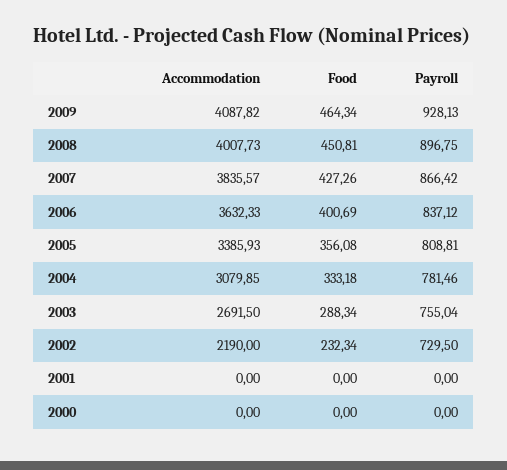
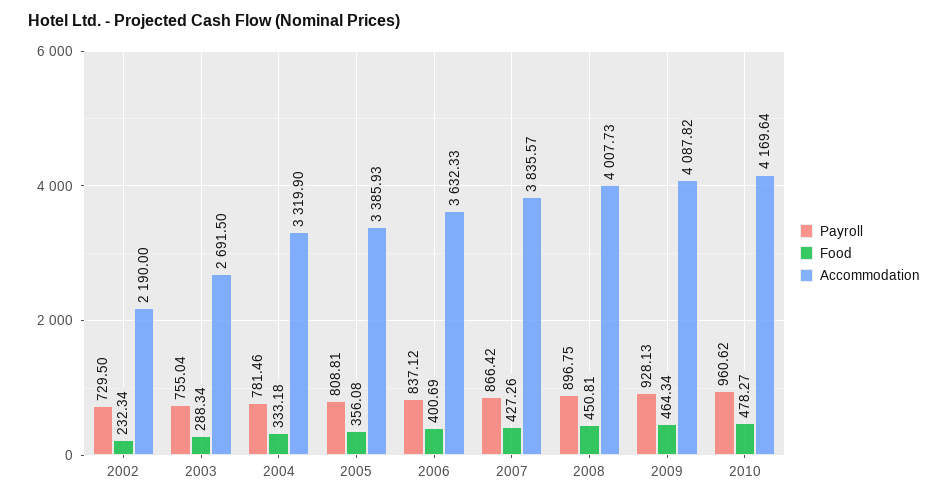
Accommodation, 2004: 3079.85 -> 3319.9
Accommodation, 2001: 0 -> none
Food, 2001: 0 -> none
Payroll, 2001: 0 -> none
Accommodation, 2000: 0 -> none
Food, 2000: 0 -> none
Payroll, 2000: 0 -> none
Payroll, 2010: none -> 960.62
Food, 2010: none -> 478.27
Accommodation, 2010: none -> 4169.64

